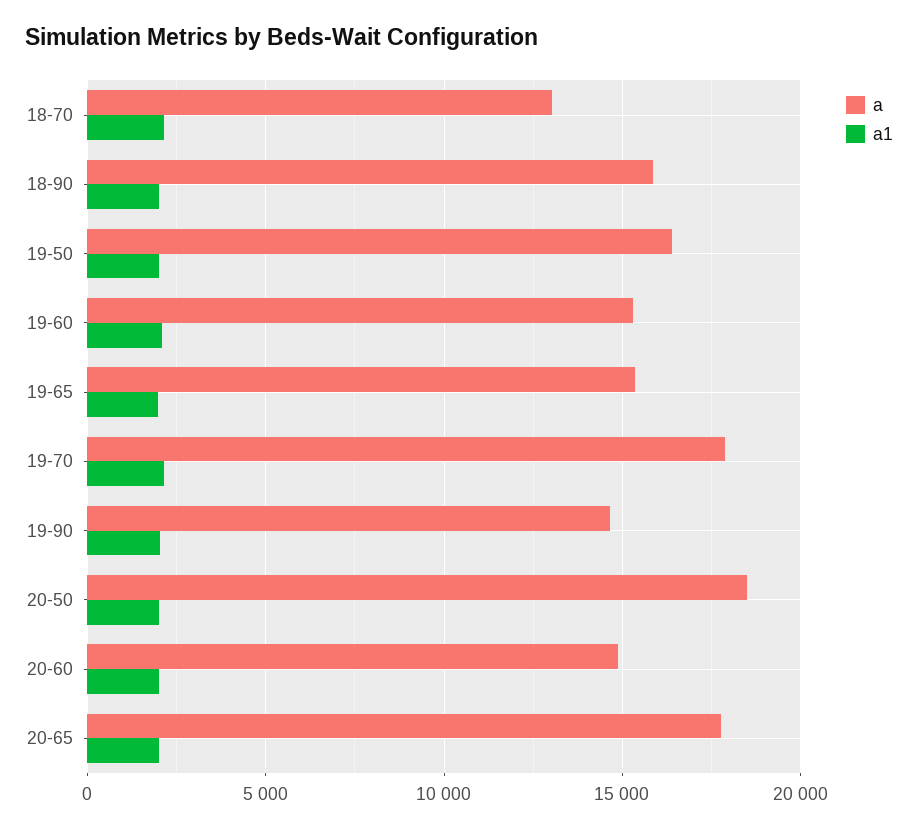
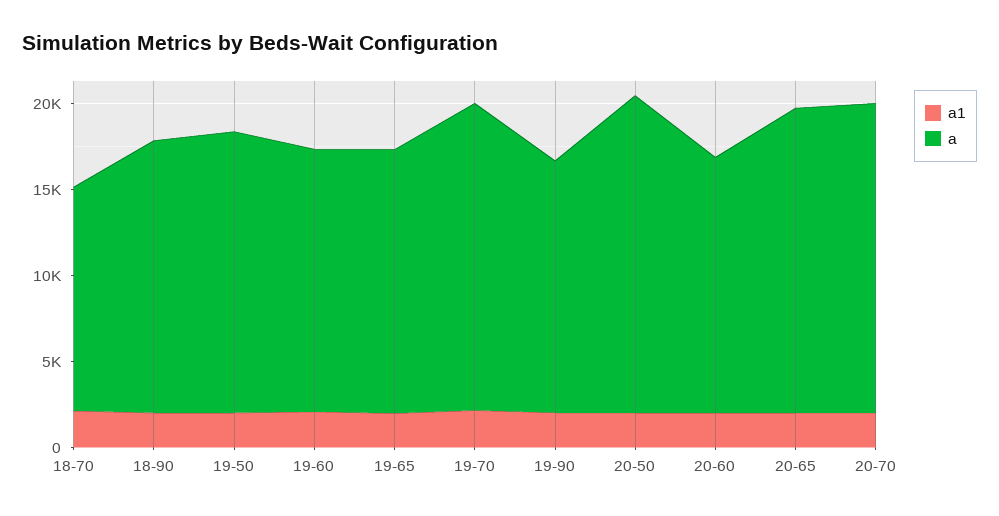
a1, 20-70: none -> 2000
a, 20-70: none -> 18000

